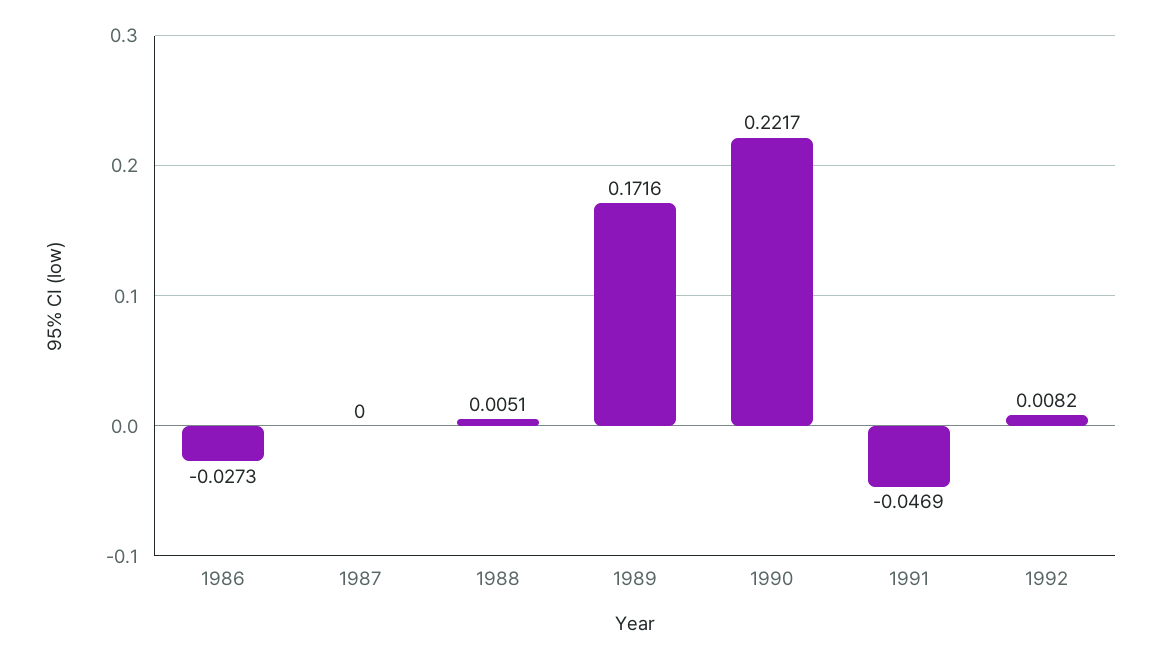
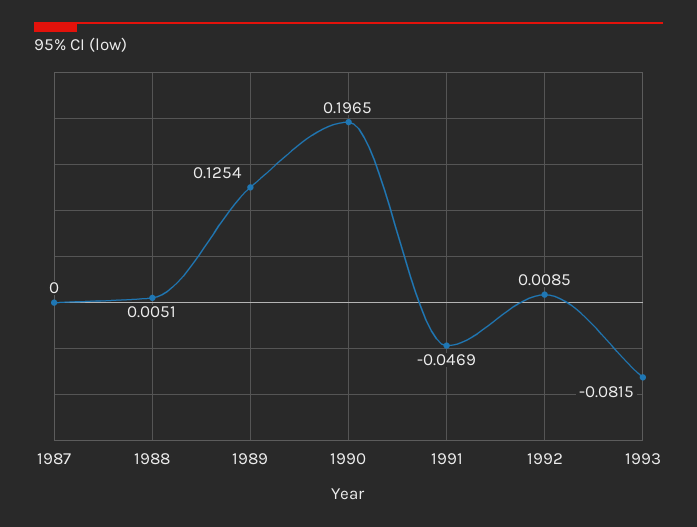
1986: -0.0273 -> none
1989: 0.1716 -> 0.1254
1990: 0.2217 -> 0.1965
1992: 0.0082 -> 0.0085
1993: none -> -0.0815

